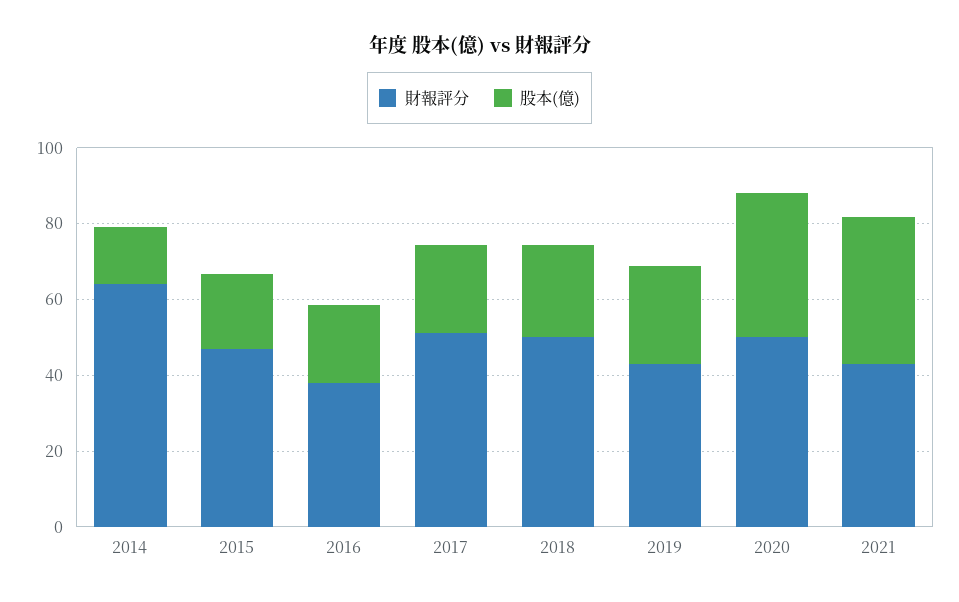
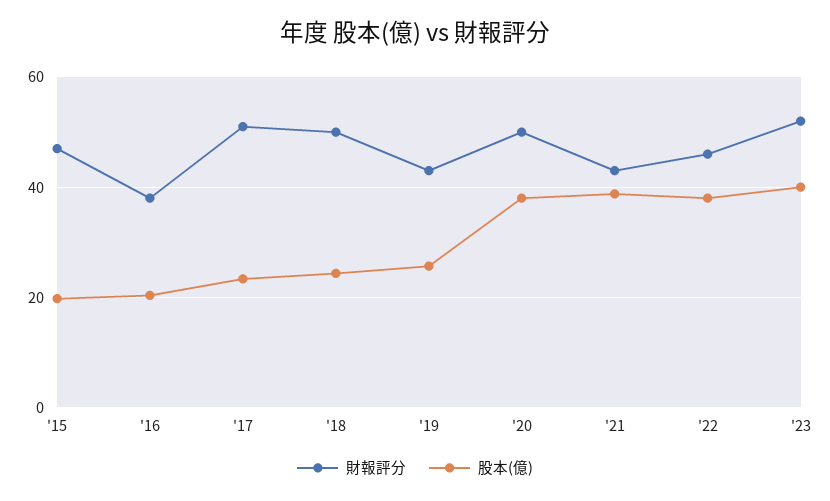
財報評分, 2014: 65 -> none
股本(億), 2014: 15 -> none
財報評分, '22: none -> 46
股本(億), '22: none -> 38
財報評分, '23: none -> 52
股本(億), '23: none -> 40

